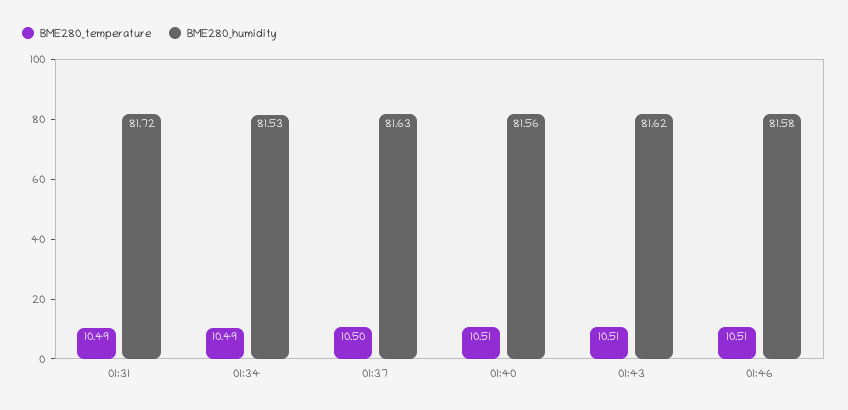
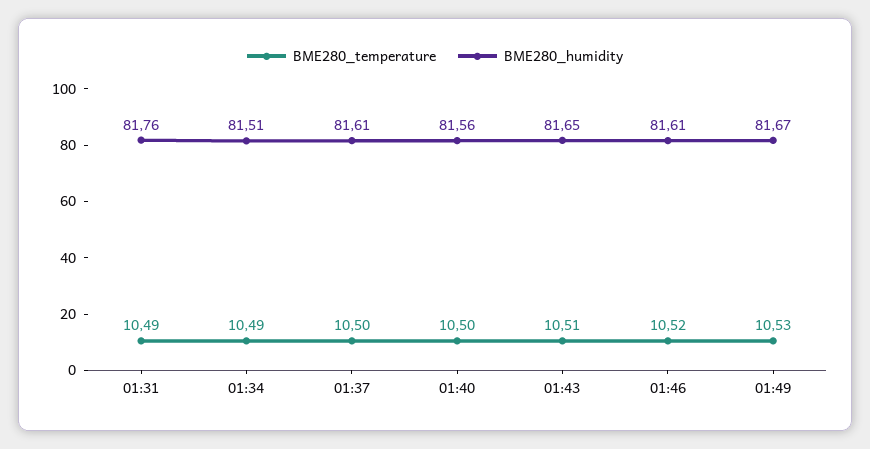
BME280_humidity, 01:31: 81.72 -> 81.76
BME280_humidity, 01:34: 81.53 -> 81.51
BME280_humidity, 01:37: 81.63 -> 81.61
BME280_temperature, 01:40: 10.51 -> 10.5
BME280_humidity, 01:43: 81.62 -> 81.65
BME280_temperature, 01:46: 10.51 -> 10.52
BME280_humidity, 01:46: 81.58 -> 81.61
BME280_temperature, 01:49: none -> 10.53
BME280_humidity, 01:49: none -> 81.67

